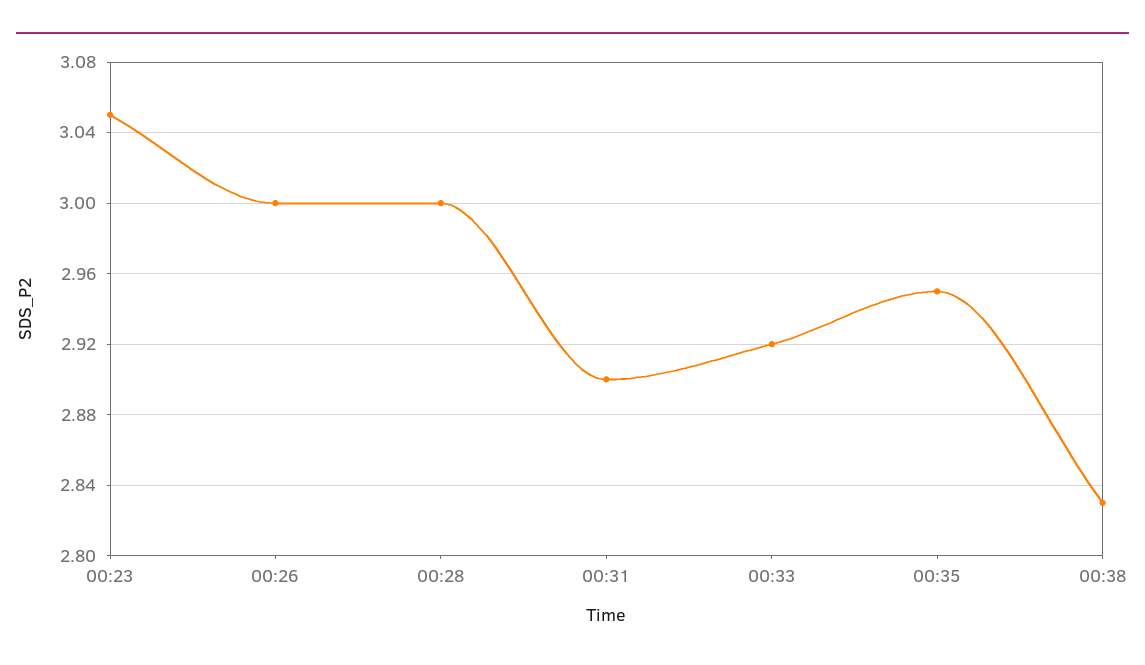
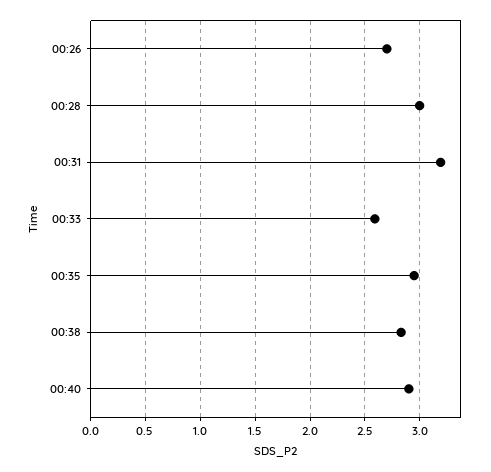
00:23: 3.05 -> none
00:26: 3 -> 2.7
00:31: 2.9 -> 3.2
00:33: 2.92 -> 2.6
00:40: none -> 2.9

